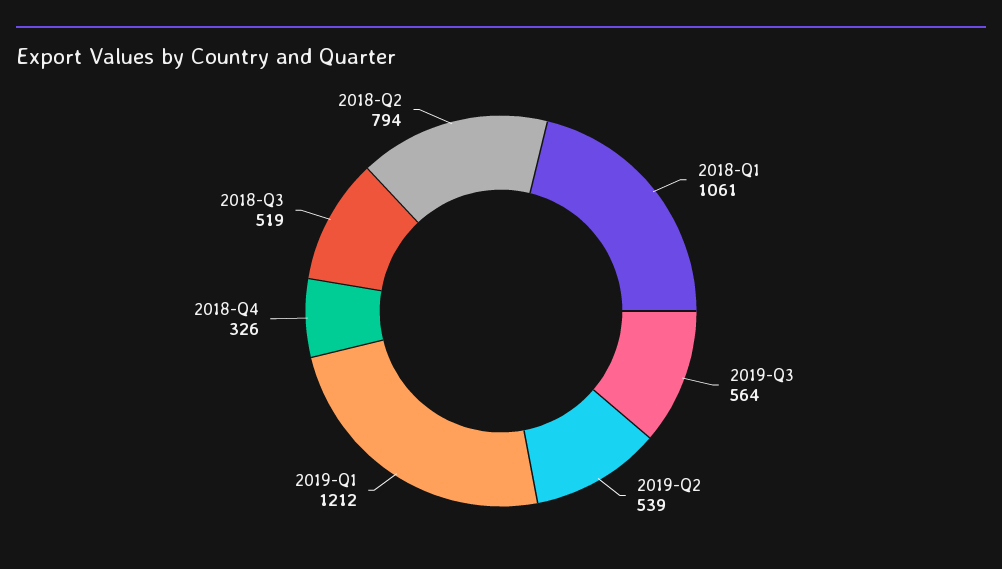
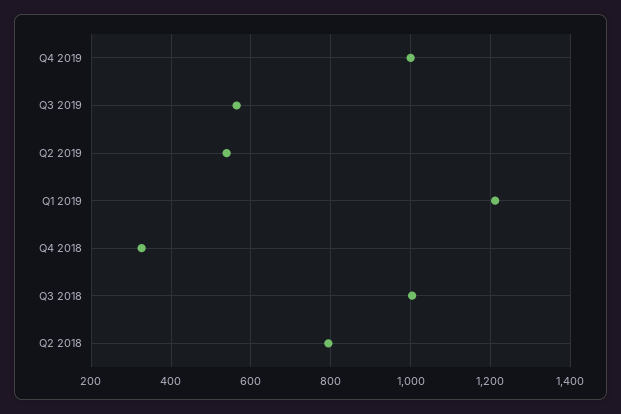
2018-Q1: 1061 -> none
2018-Q3: 519 -> 1000
Q4 2019: none -> 1000

